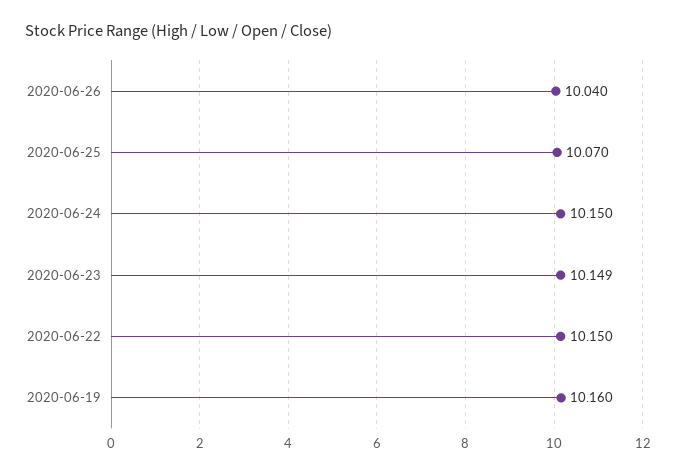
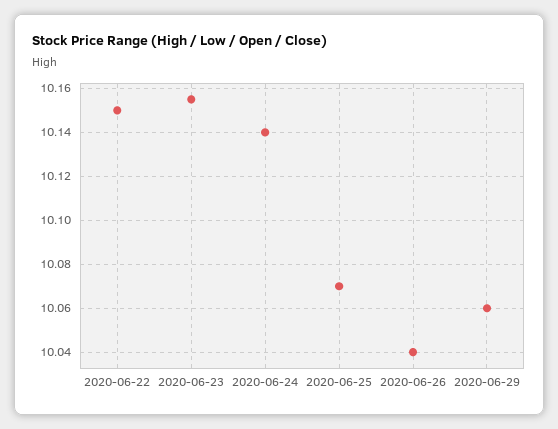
2020-06-24: 10.15 -> 10.14
2020-06-23: 10.149 -> 10.155
2020-06-19: 10.16 -> none
2020-06-29: none -> 10.06

